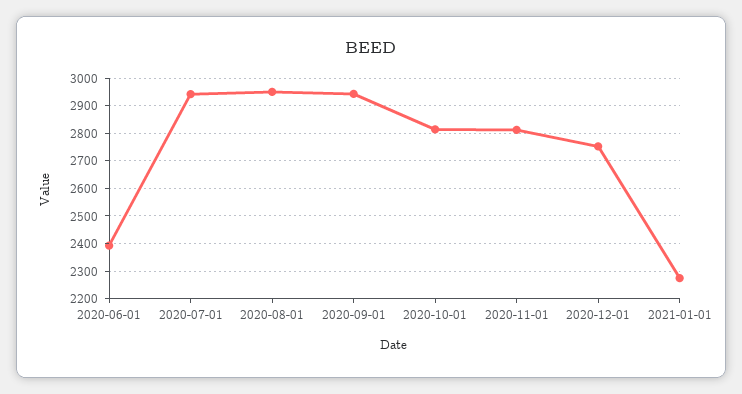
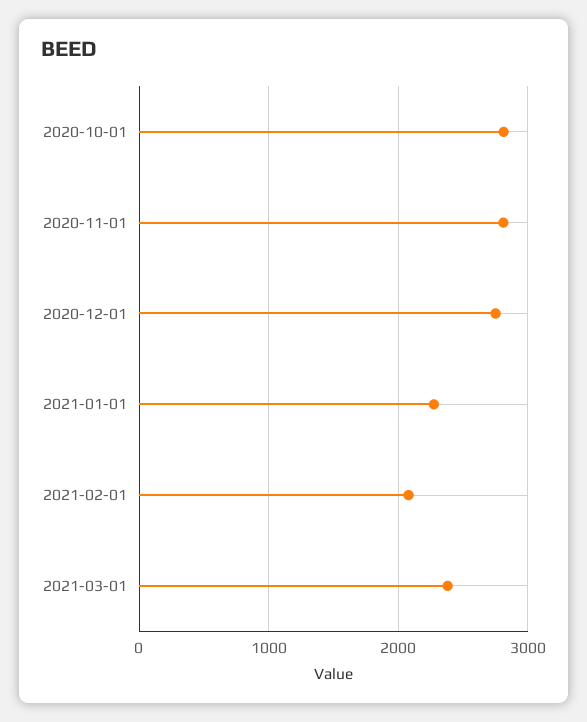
2020-06-01: 2400 -> none
2020-07-01: 2950 -> none
2020-08-01: 2950 -> none
2020-09-01: 2950 -> none
2021-02-01: none -> 2100
2021-03-01: none -> 2400

